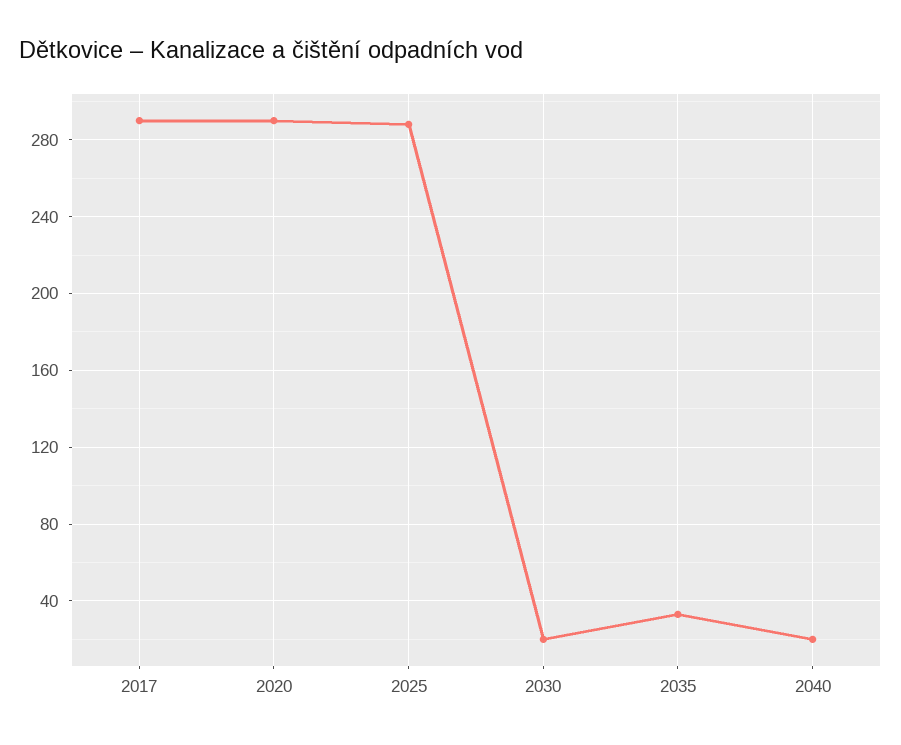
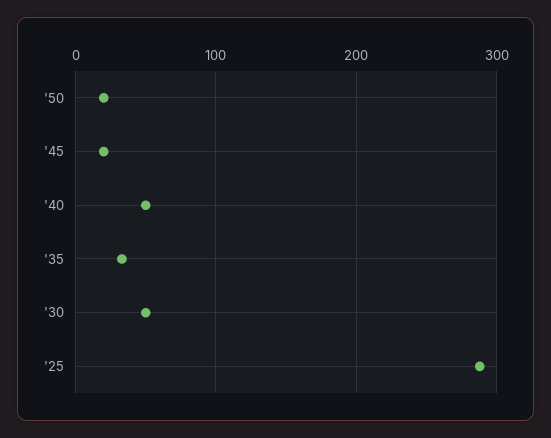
2017: 290 -> none
2020: 290 -> none
2030: 20 -> 50
2040: 20 -> 50
'50: none -> 20
'45: none -> 20

